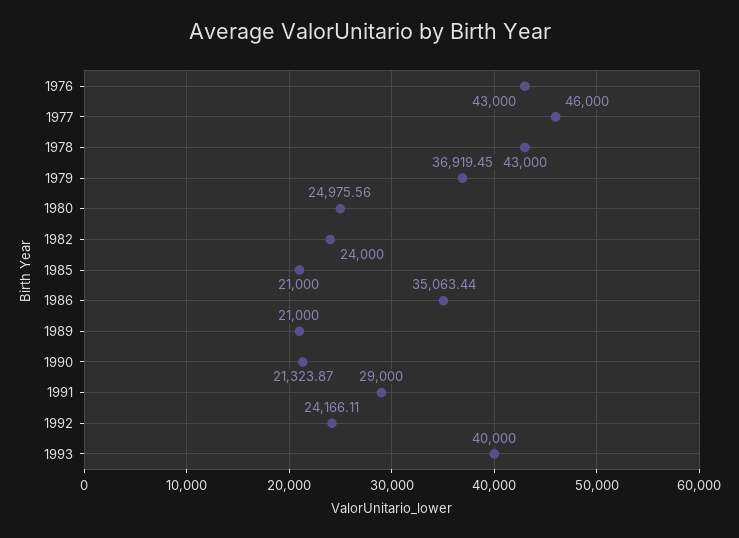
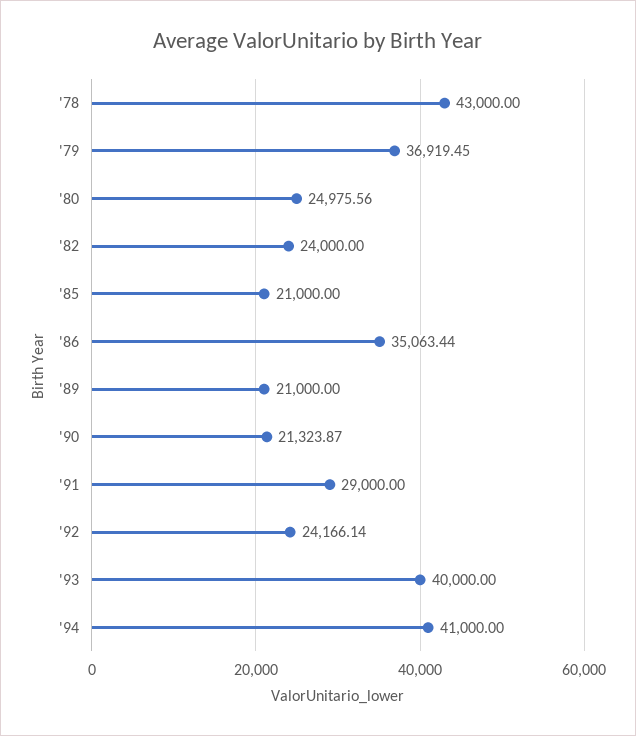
1976: 43000 -> none
1977: 46000 -> none
1992: 24166.11 -> 24166.14
'94: none -> 41000

